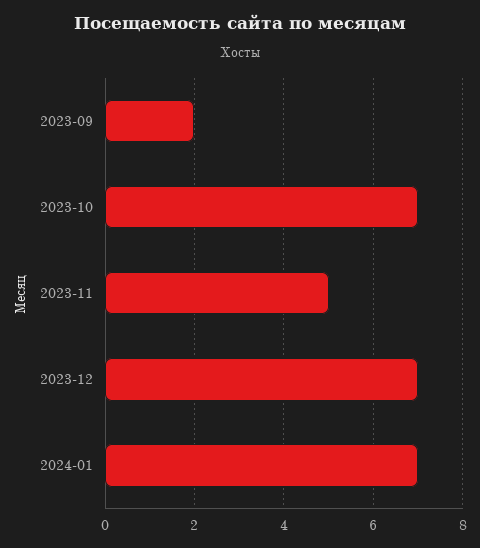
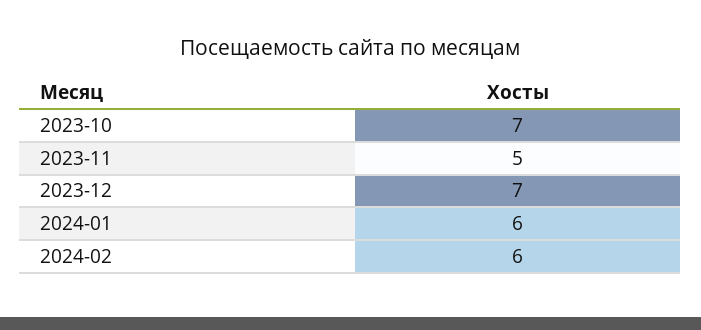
2023-09: 2 -> none
2024-01: 7 -> 6
2024-02: none -> 6

